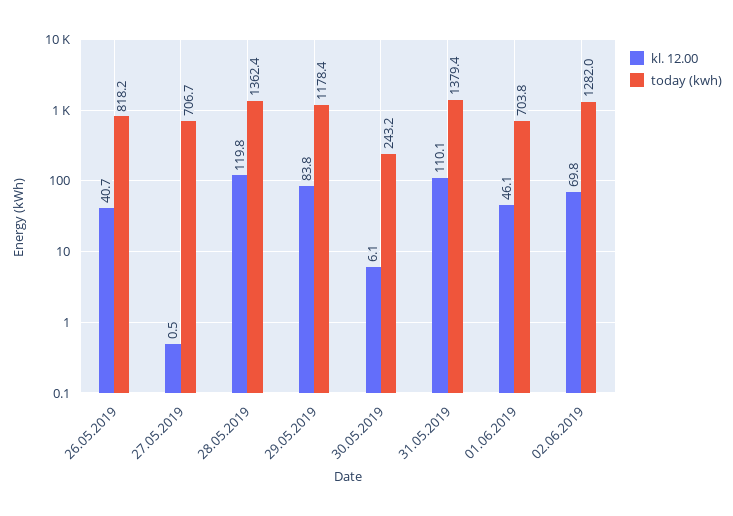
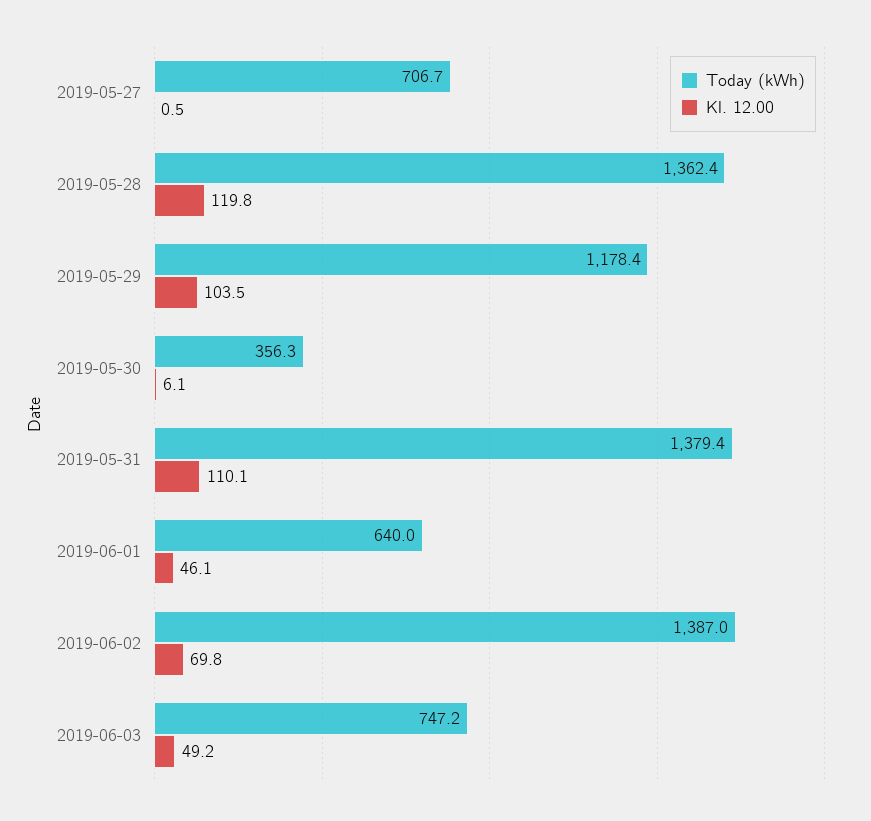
kl. 12.00, 26.05.2019: 40.7 -> none
today (kwh), 26.05.2019: 818.2 -> none
kl. 12.00, 29.05.2019: 83.8 -> 103.5
today (kwh), 30.05.2019: 243.2 -> 356.3
today (kwh), 01.06.2019: 703.8 -> 640
today (kwh), 02.06.2019: 1282 -> 1387
today (kwh), 2019-06-03: none -> 747.2
kl. 12.00, 2019-06-03: none -> 49.2

